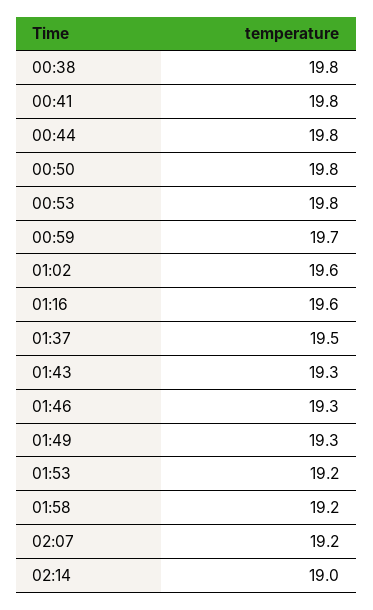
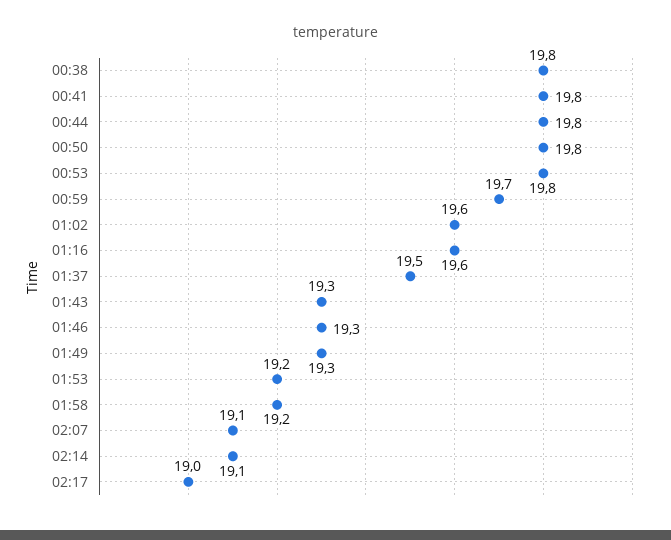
02:07: 19.2 -> 19.1
02:14: 19 -> 19.1
02:17: none -> 19

